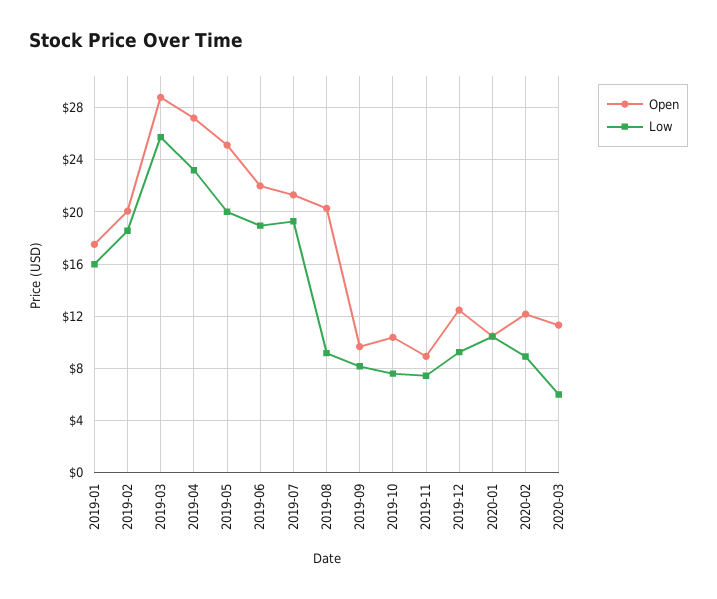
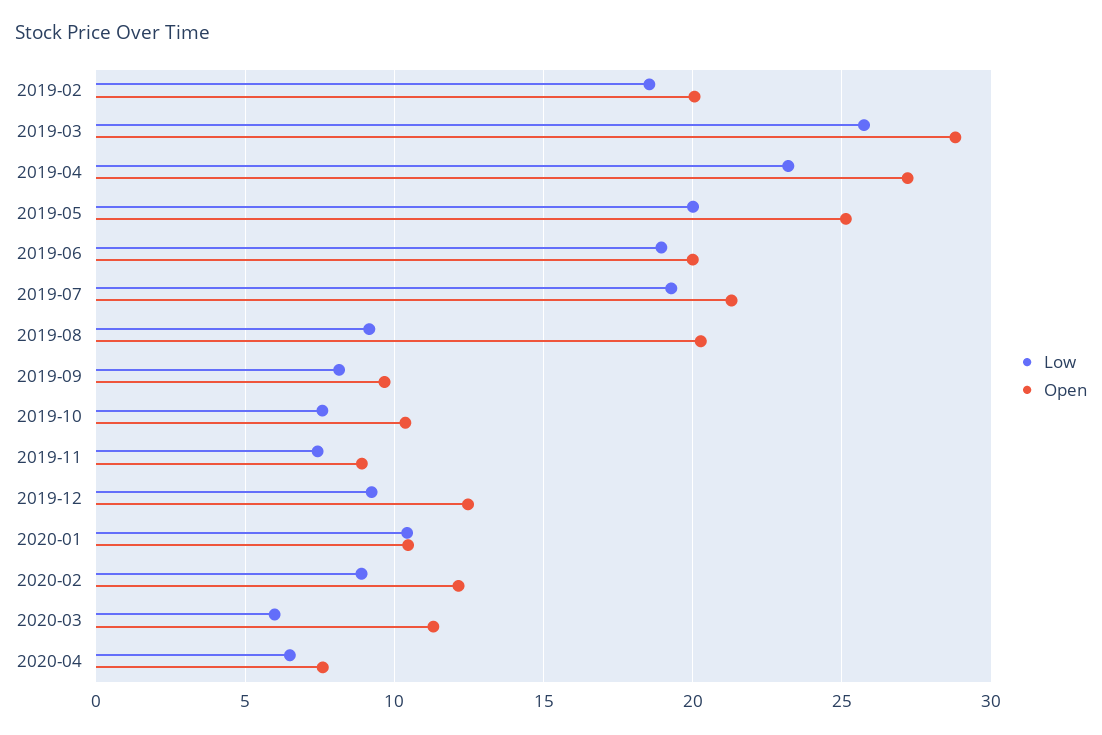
Open, 2019-01: 17.5 -> none
Low, 2019-01: 16 -> none
Open, 2019-06: 22 -> 20
Low, 2020-04: none -> 6.5
Open, 2020-04: none -> 7.5

